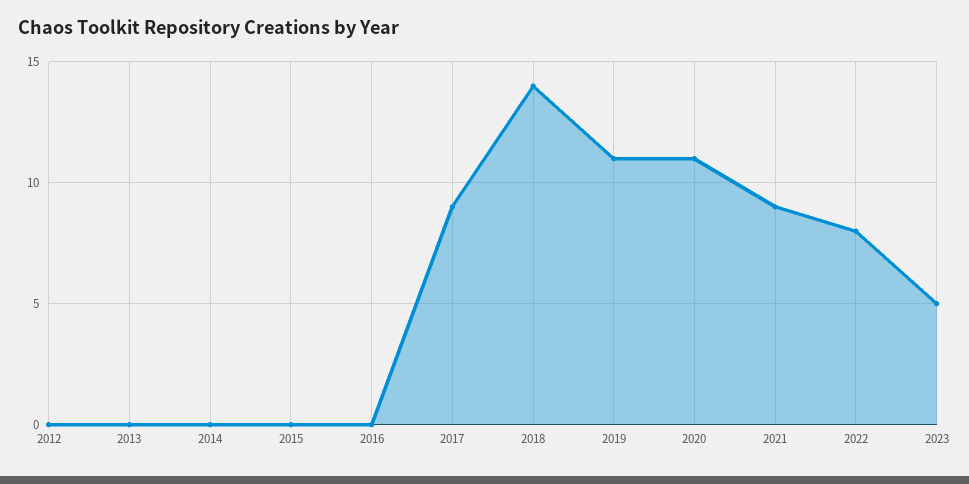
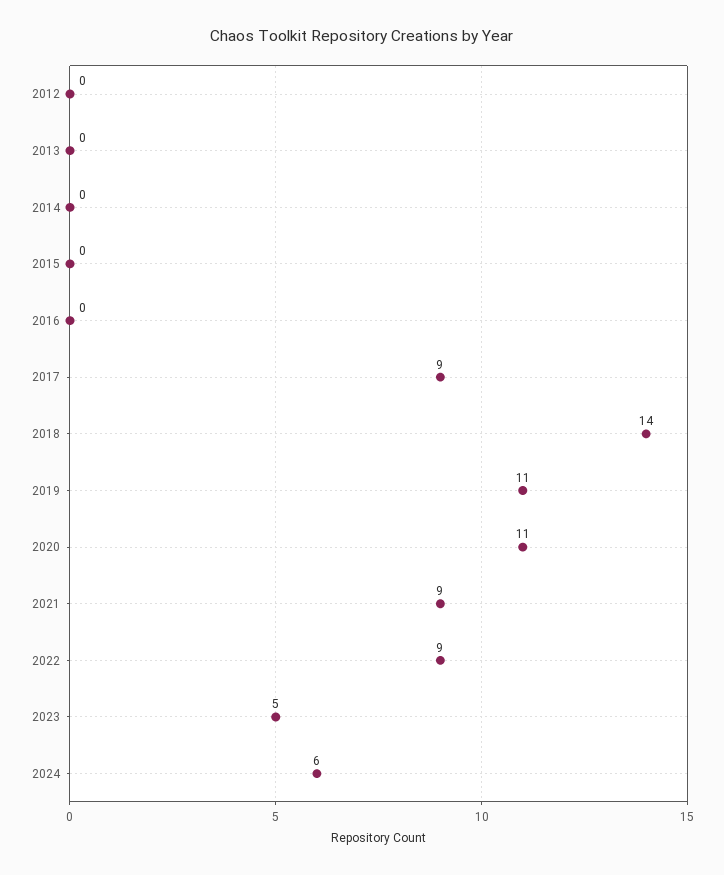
2022: 8 -> 9
2024: none -> 6

